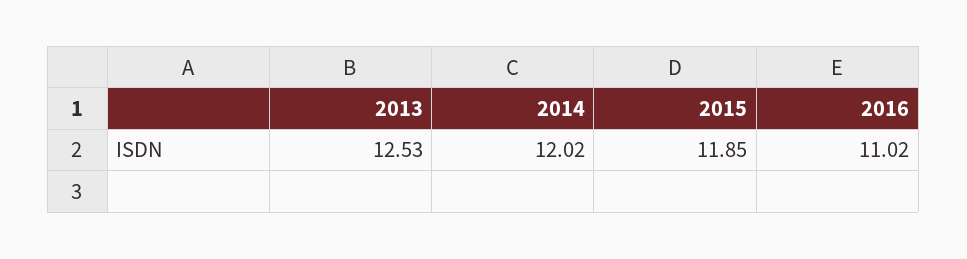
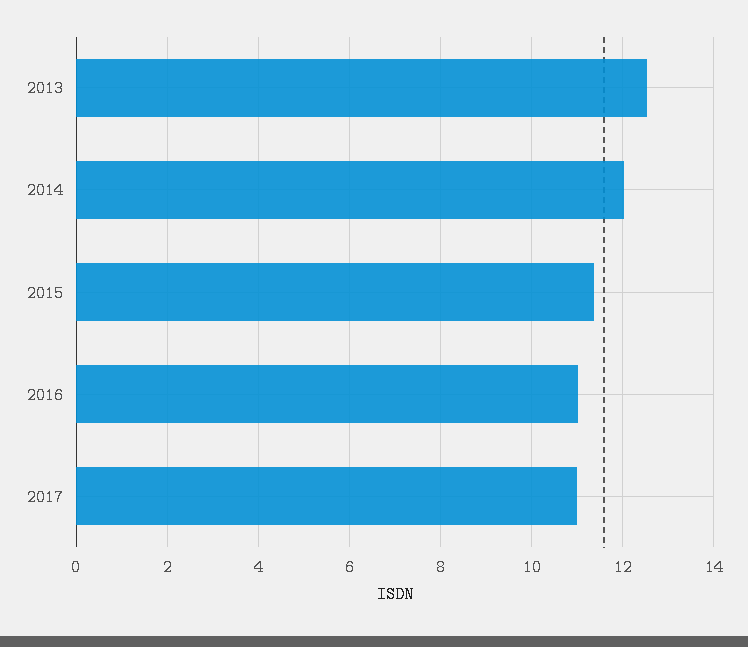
2015: 11.85 -> 11.4
2017: none -> 11

